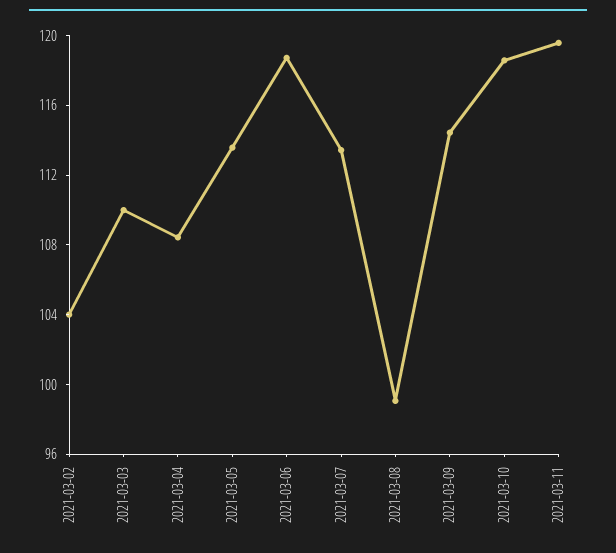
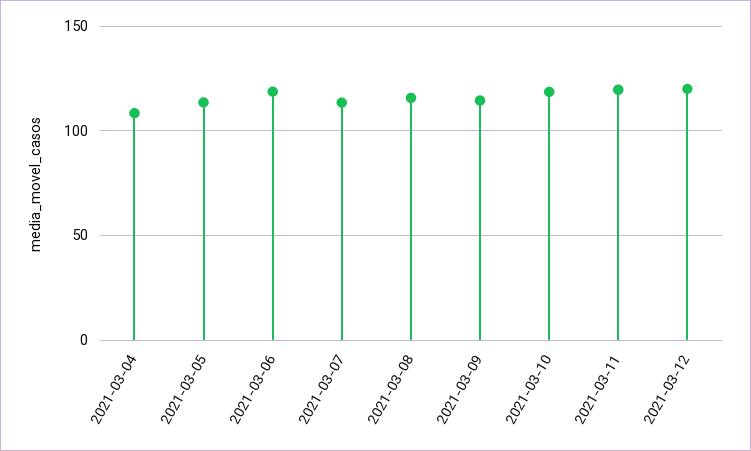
2021-03-02: 104 -> none
2021-03-03: 110 -> none
2021-03-08: 99 -> 115
2021-03-12: none -> 120

